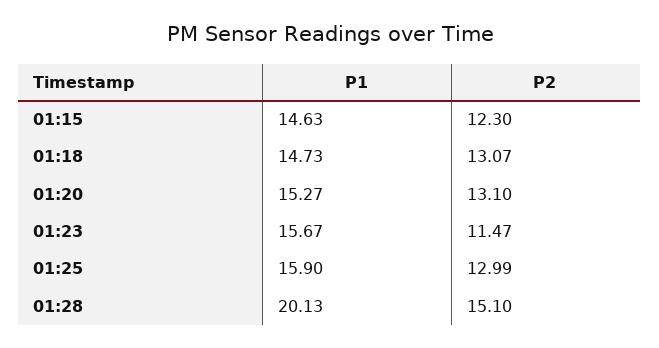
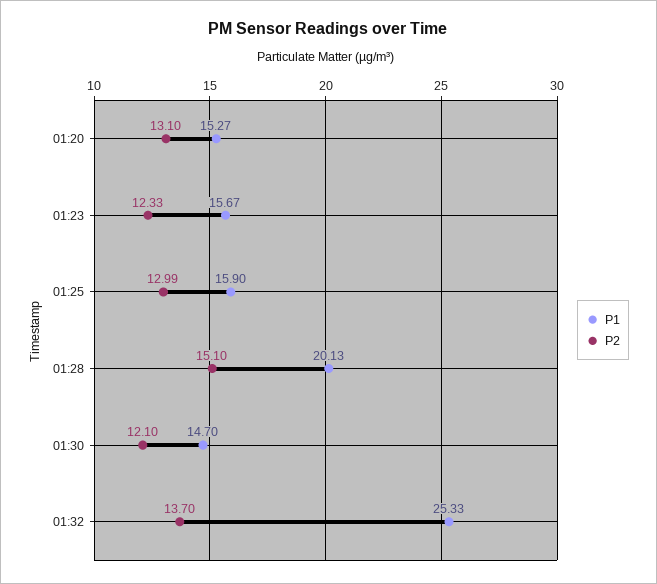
P1, 01:15: 14.63 -> none
P2, 01:15: 12.3 -> none
P1, 01:18: 14.73 -> none
P2, 01:18: 13.07 -> none
P2, 01:23: 11.47 -> 12.33
P1, 01:30: none -> 14.7
P2, 01:30: none -> 12.1
P1, 01:32: none -> 25.33
P2, 01:32: none -> 13.7

